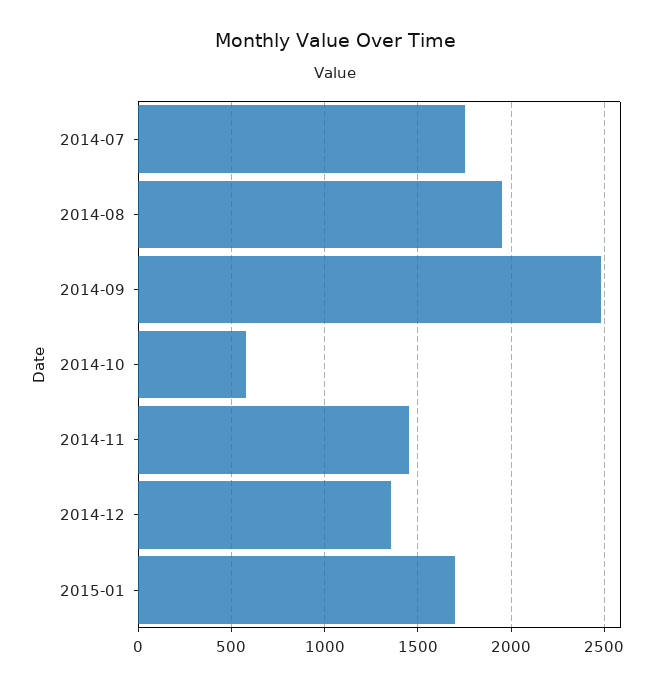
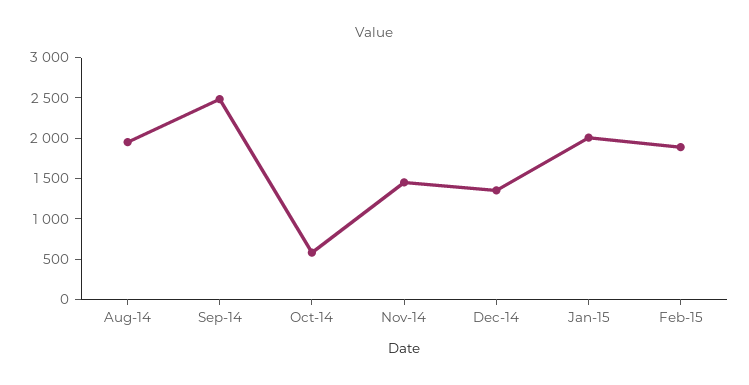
2014-07: 1750 -> none
2015-01: 1700 -> 2000
Feb-15: none -> 1900

